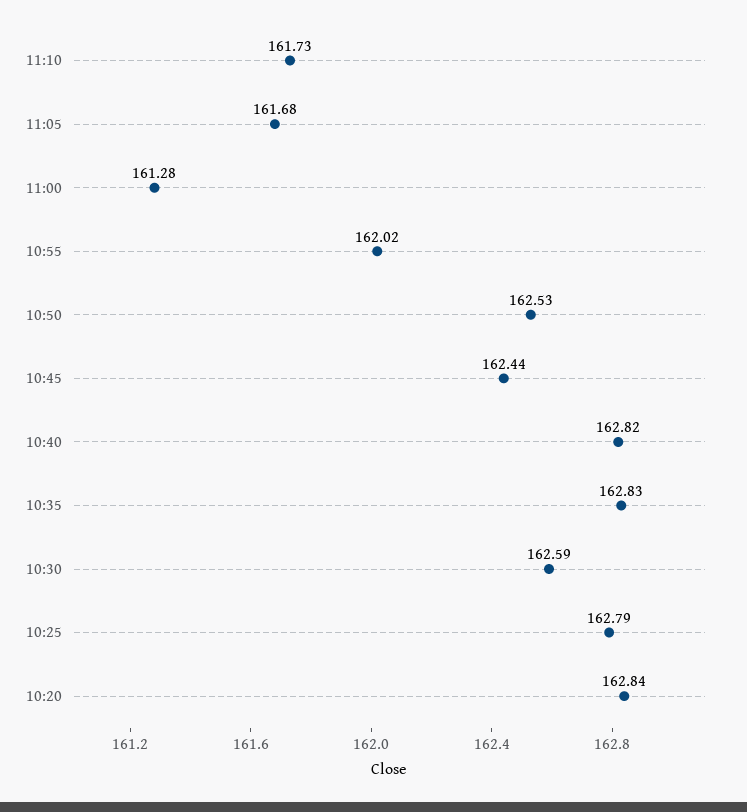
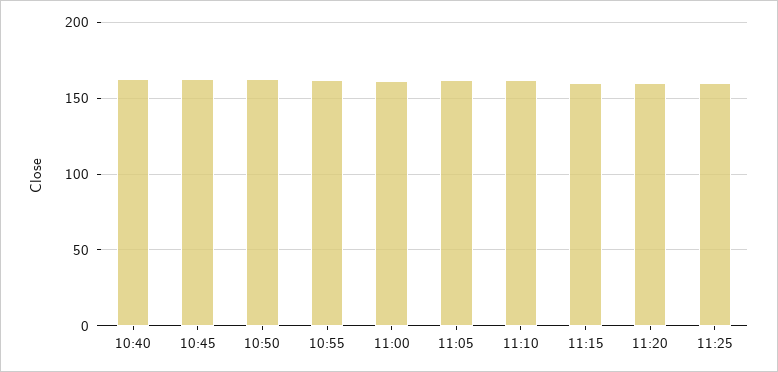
10:35: 162.83 -> none
10:30: 162.59 -> none
10:25: 162.79 -> none
10:20: 162.84 -> none
11:15: none -> 160
11:20: none -> 160
11:25: none -> 160

